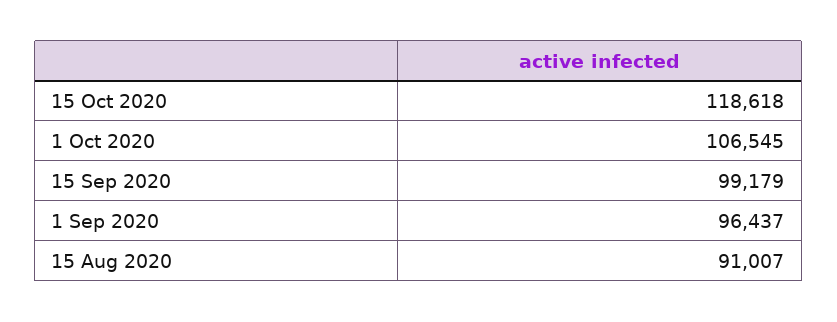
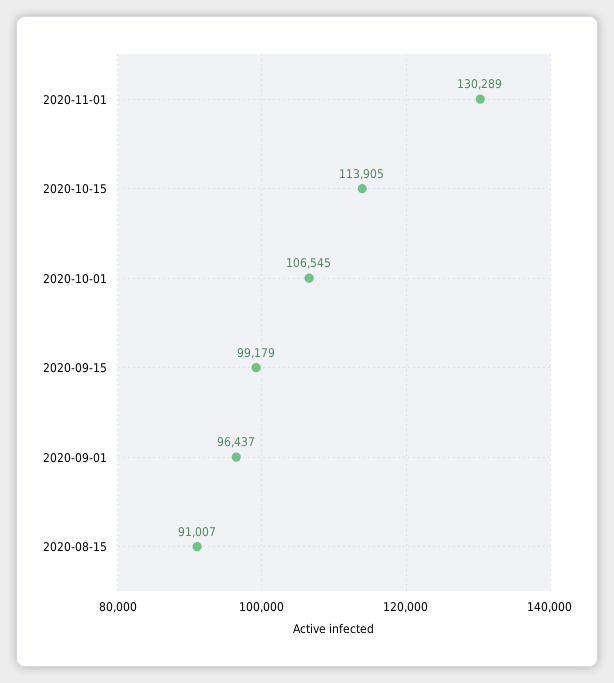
15 Oct 2020: 118618 -> 113905
2020-11-01: none -> 130289

